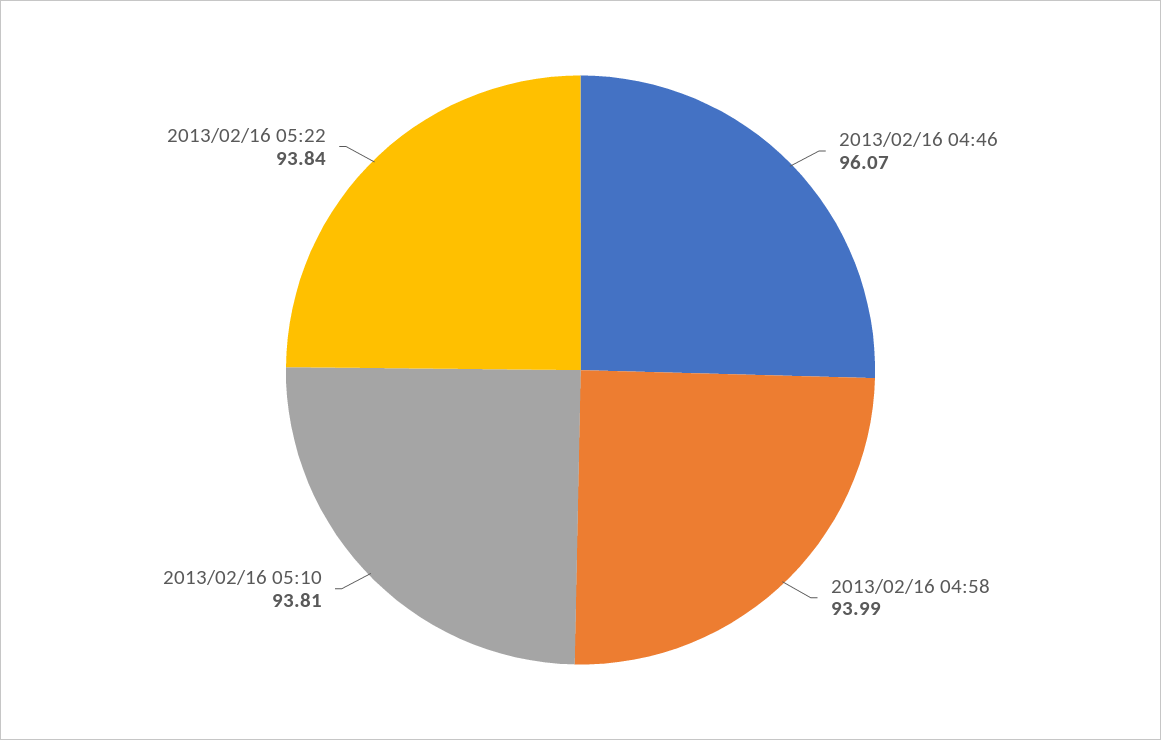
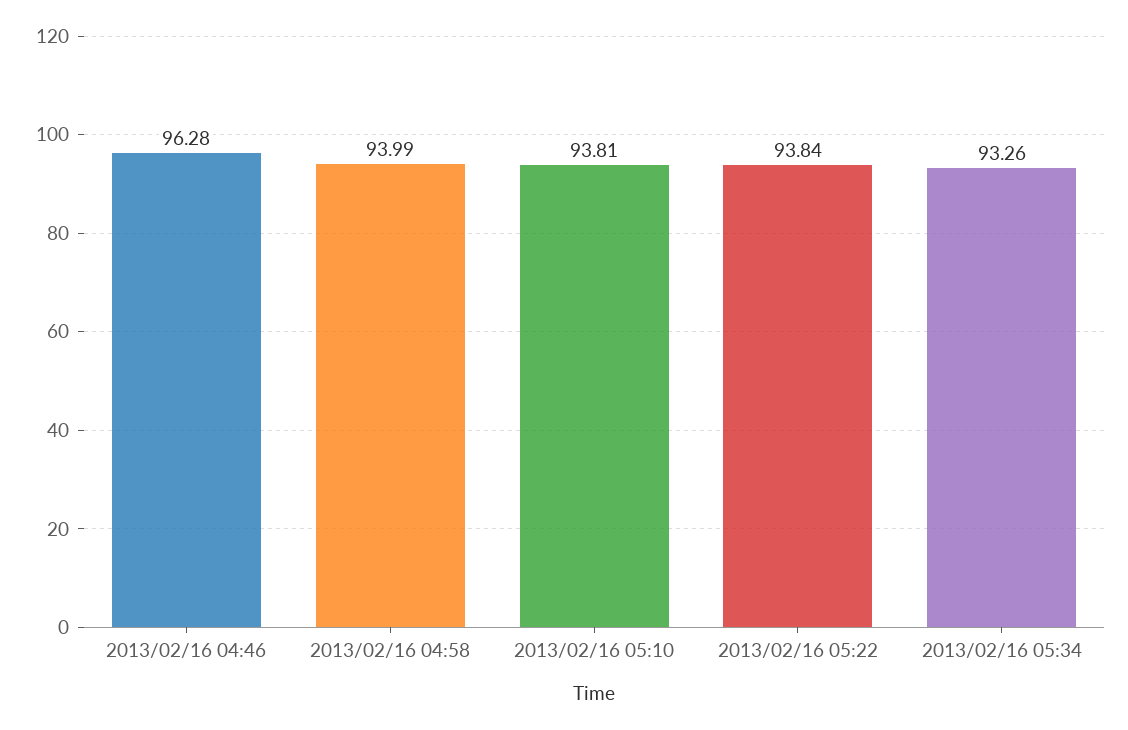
2013/02/16 04:46: 96.07 -> 96.28
2013/02/16 05:34: none -> 93.26

